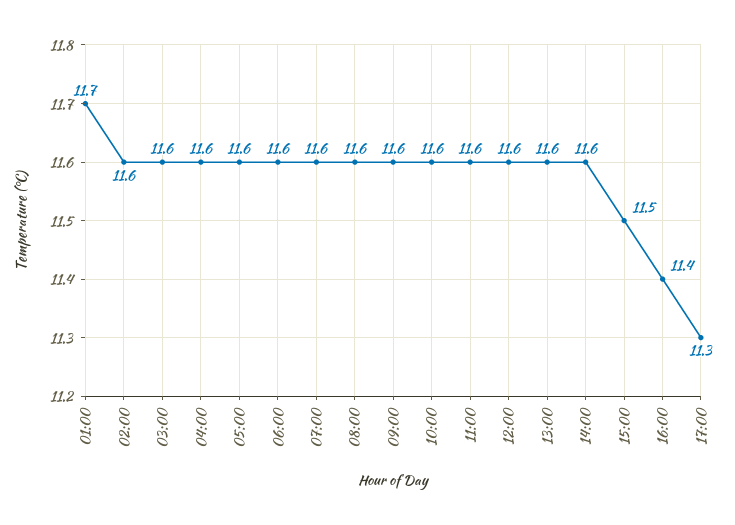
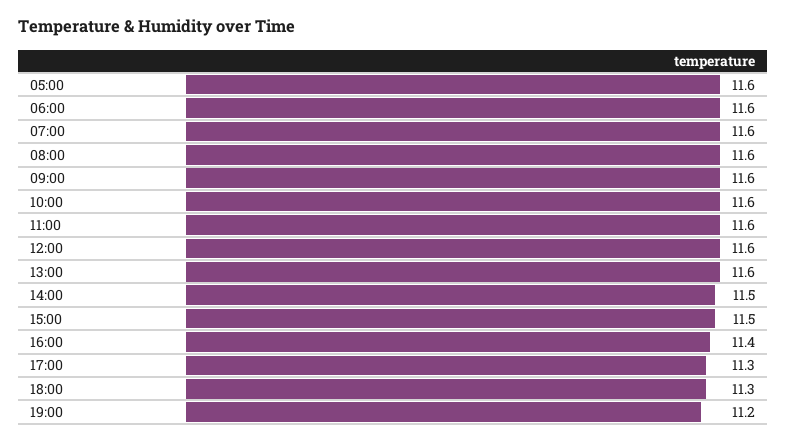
01:00: 11.7 -> none
02:00: 11.6 -> none
03:00: 11.6 -> none
04:00: 11.6 -> none
14:00: 11.6 -> 11.5
18:00: none -> 11.3
19:00: none -> 11.2

